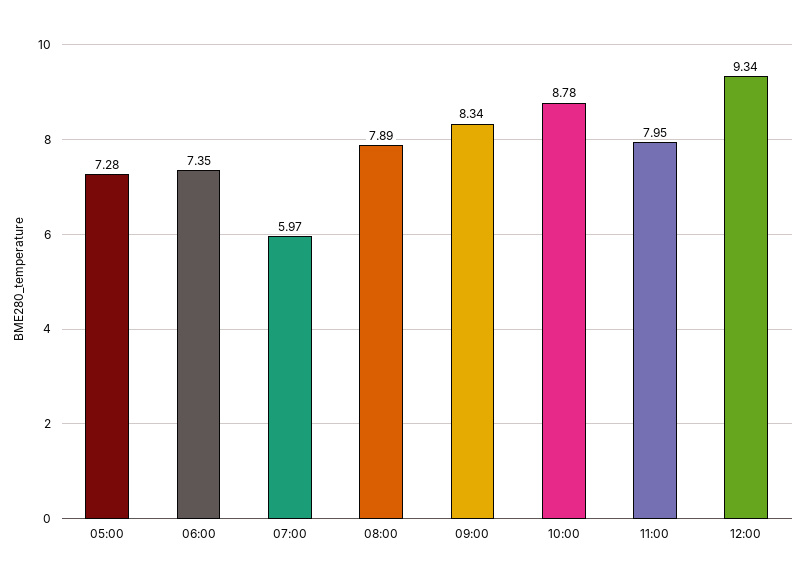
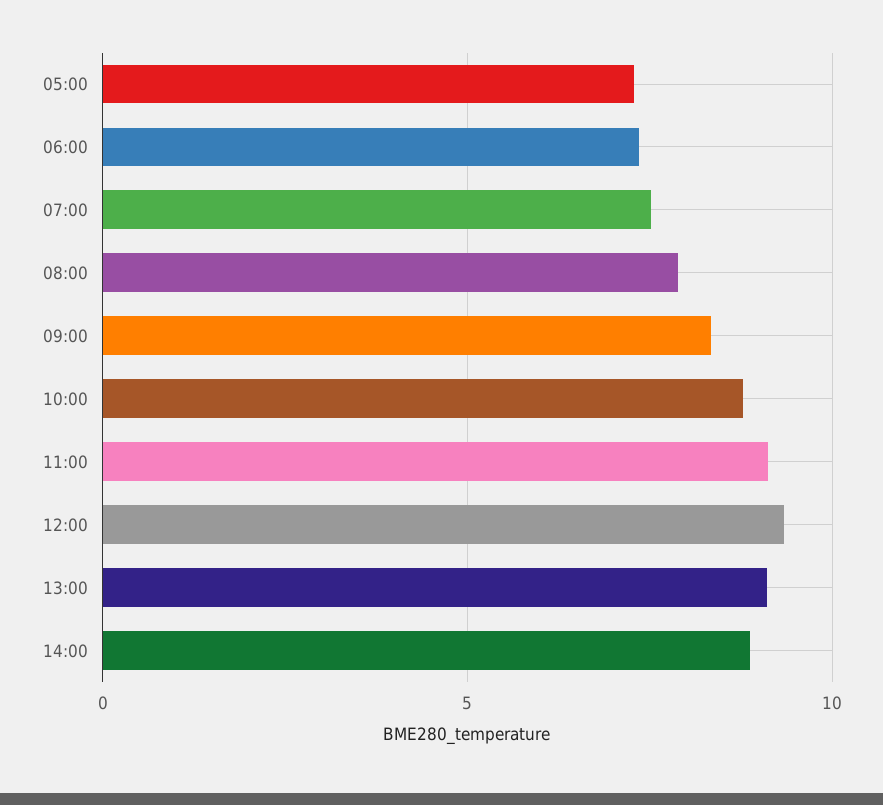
07:00: 5.97 -> 7.5
11:00: 7.95 -> 9
13:00: none -> 9
14:00: none -> 9

